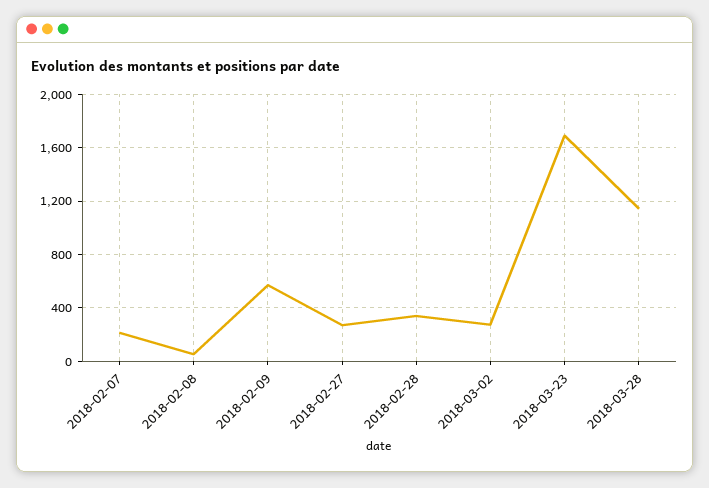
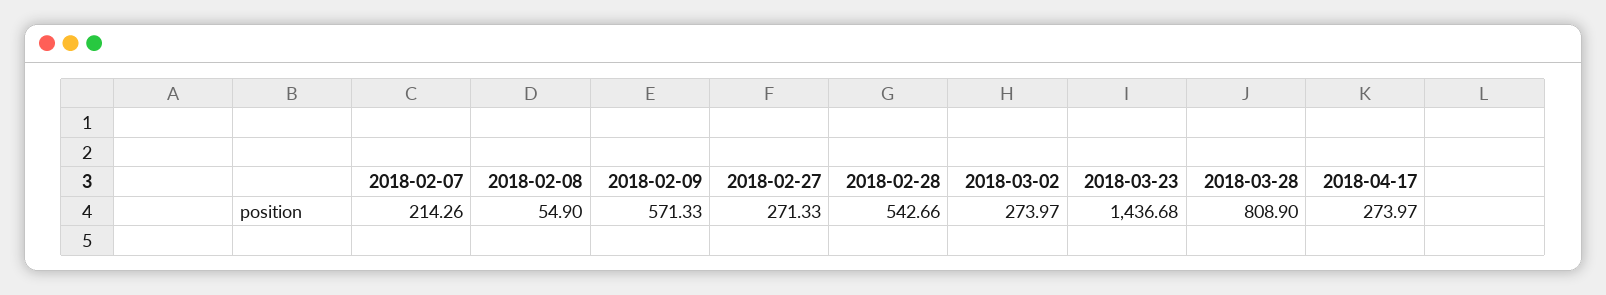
2018-02-28: 350 -> 542.66
2018-03-23: 1700 -> 1436.68
2018-03-28: 1150 -> 808.9
2018-04-17: none -> 273.97

